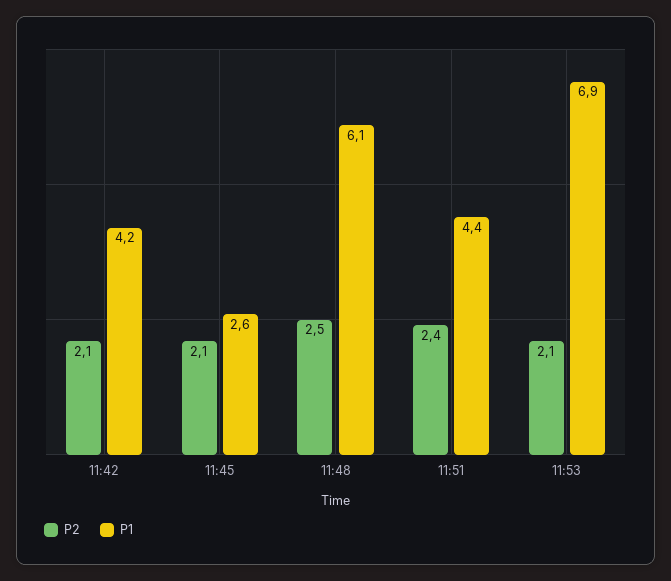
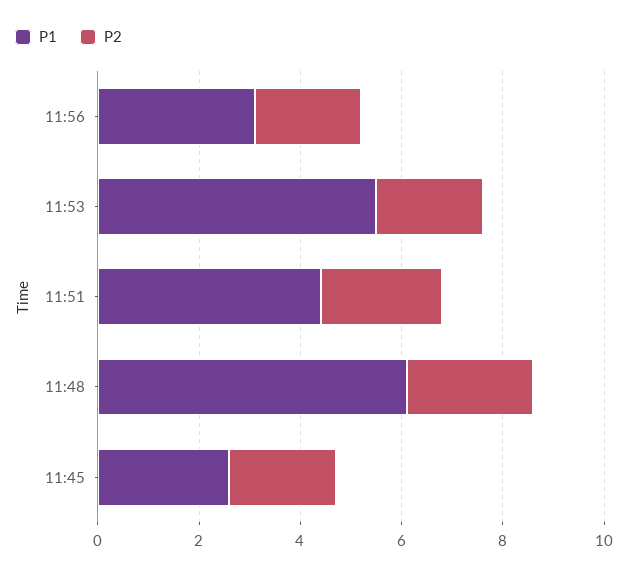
P2, 11:42: 2.1 -> none
P1, 11:42: 4.2 -> none
P1, 11:53: 6.9 -> 5.5
P1, 11:56: none -> 3
P2, 11:56: none -> 2

